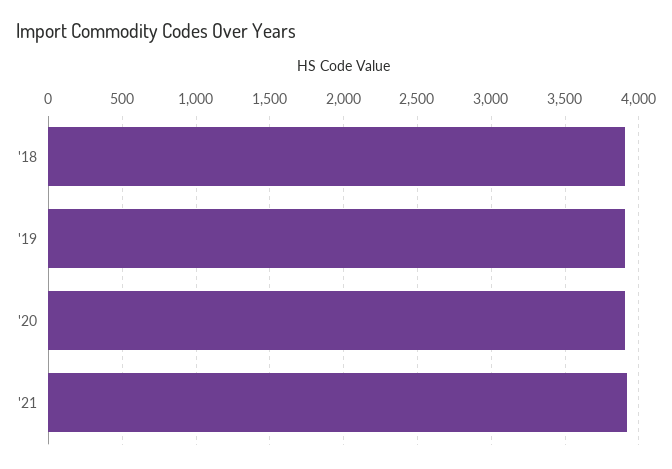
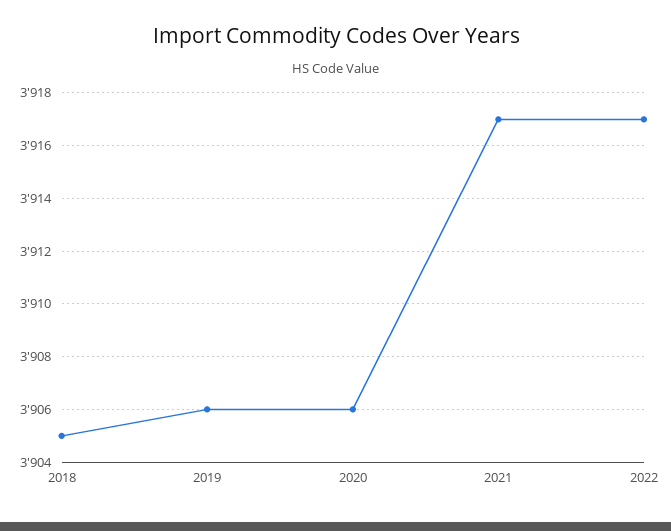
2022: none -> 3917

